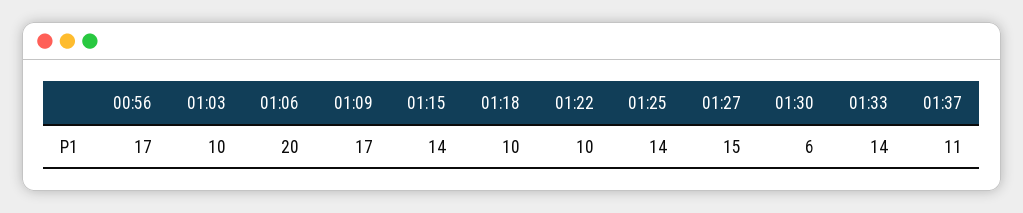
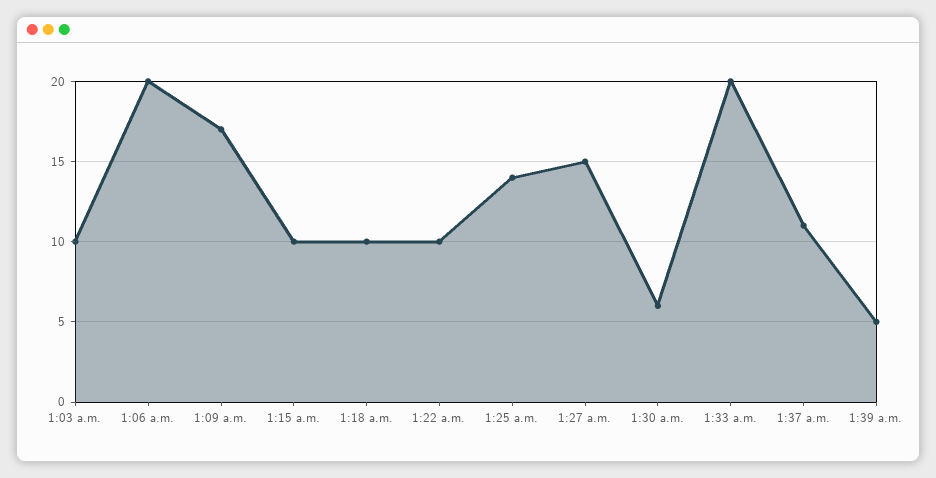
00:56: 17 -> none
01:15: 14 -> 10
01:33: 14 -> 20
1:39 a.m.: none -> 5

